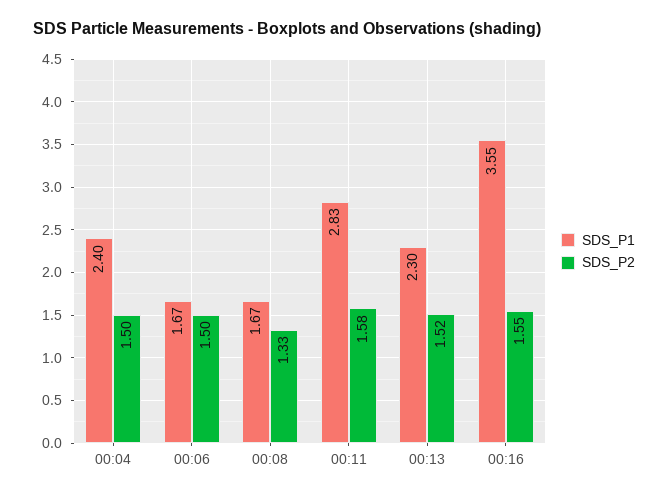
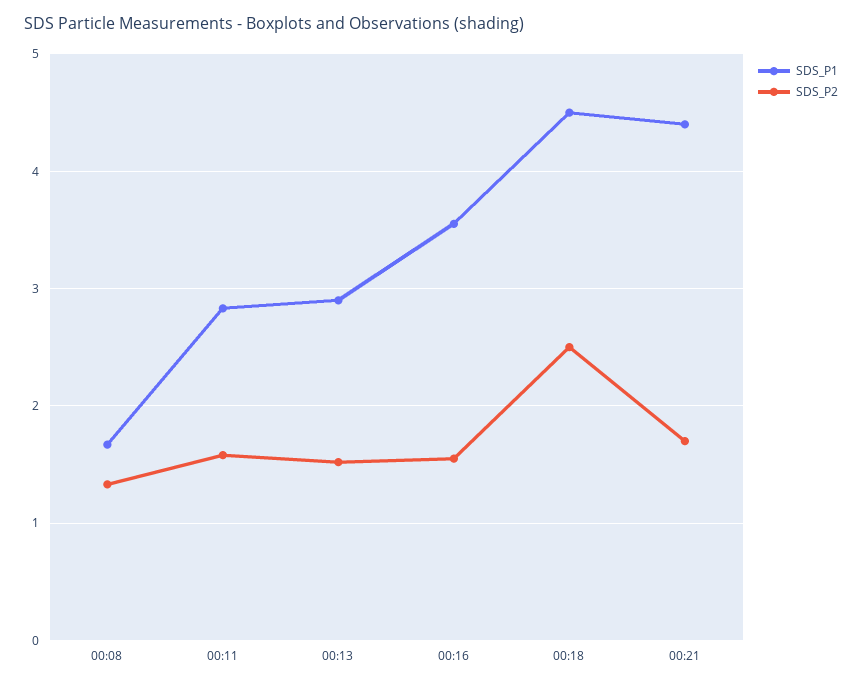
SDS_P1, 00:04: 2.4 -> none
SDS_P2, 00:04: 1.5 -> none
SDS_P1, 00:06: 1.67 -> none
SDS_P2, 00:06: 1.5 -> none
SDS_P1, 00:13: 2.3 -> 2.9
SDS_P1, 00:18: none -> 4.5
SDS_P2, 00:18: none -> 2.5
SDS_P1, 00:21: none -> 4.4
SDS_P2, 00:21: none -> 1.7

